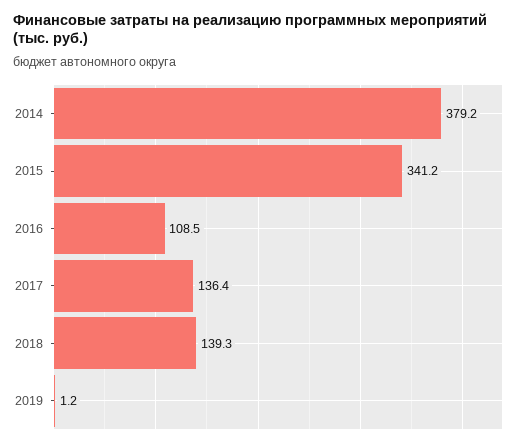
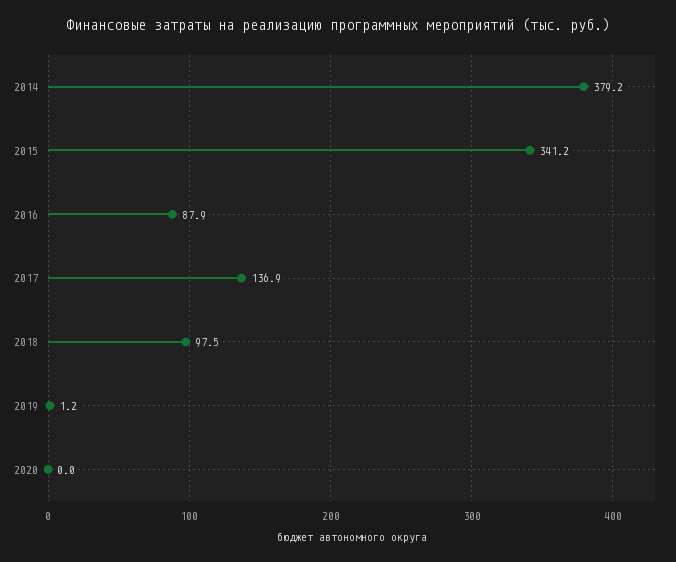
2016: 108.5 -> 87.9
2017: 136.4 -> 136.9
2018: 139.3 -> 97.5
2020: none -> 0

